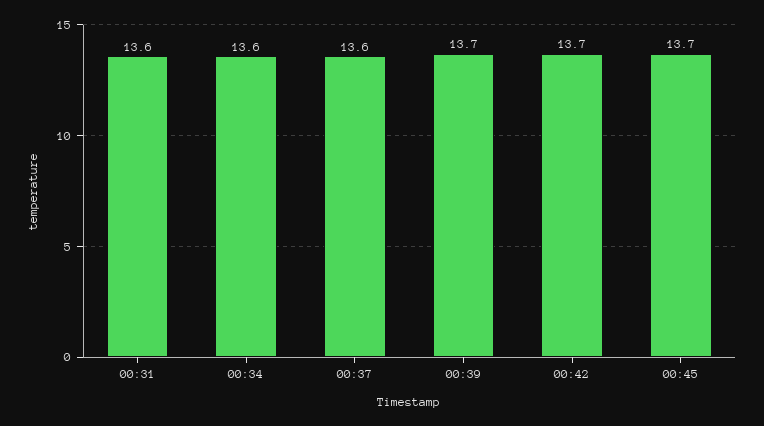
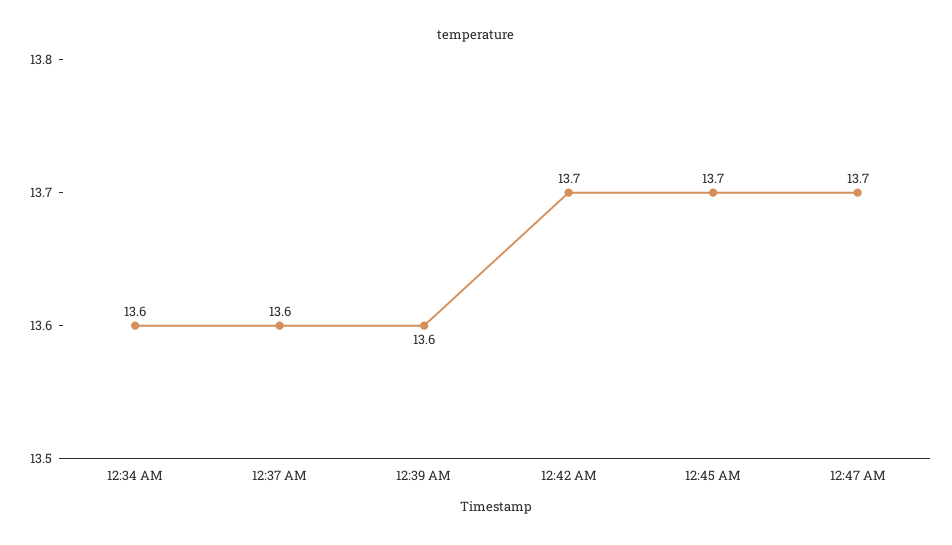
00:31: 13.6 -> none
00:39: 13.7 -> 13.6
12:47 AM: none -> 13.7

